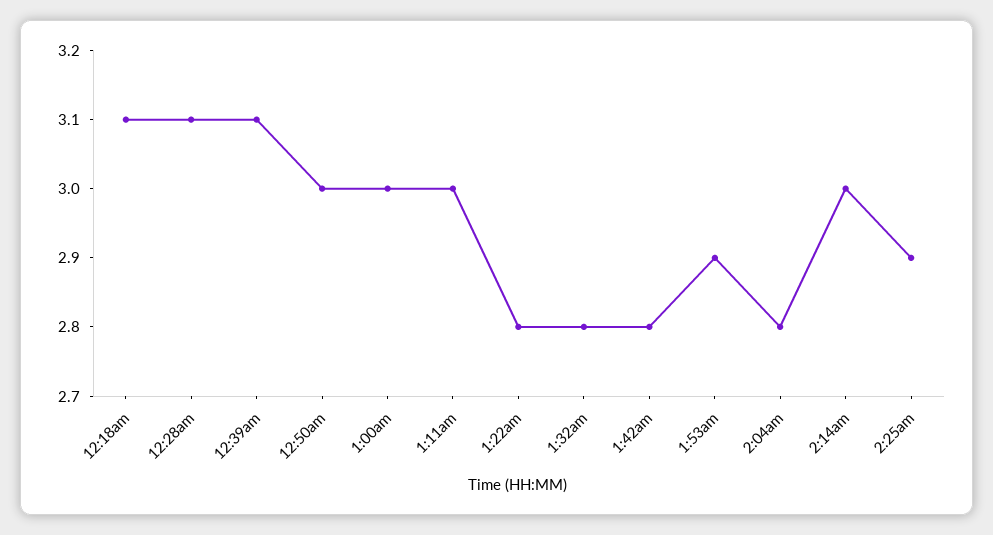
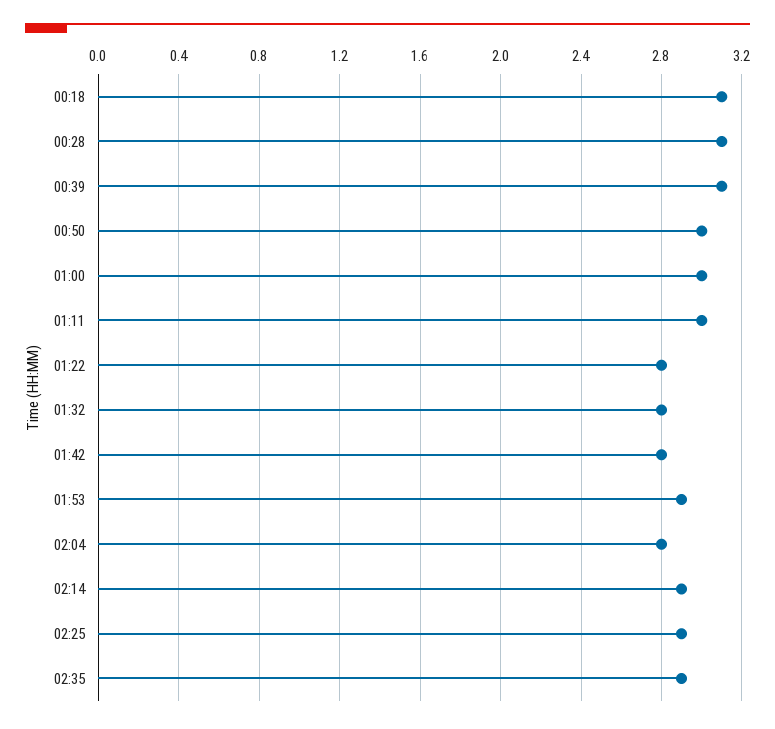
2:14am: 3 -> 2.9
02:35: none -> 2.9

